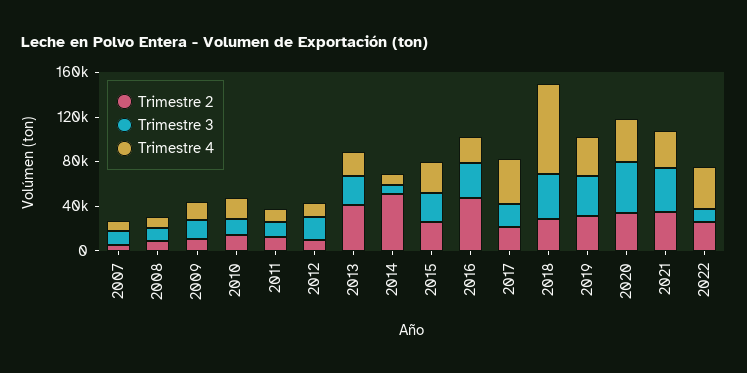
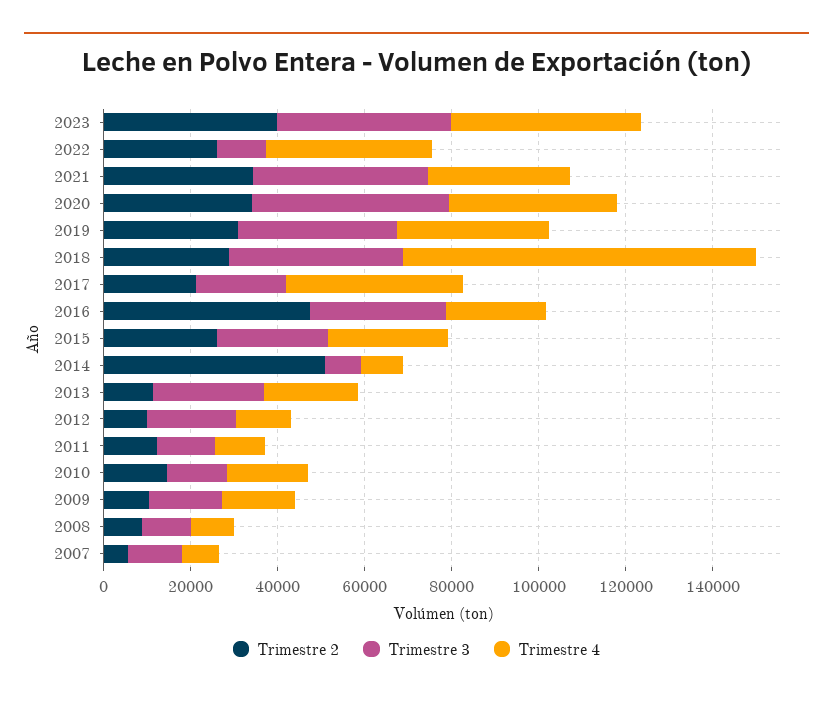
Trimestre 2, 2013: 40000 -> 10000
Trimestre 2, 2023: none -> 40000
Trimestre 3, 2023: none -> 40000
Trimestre 4, 2023: none -> 45000

